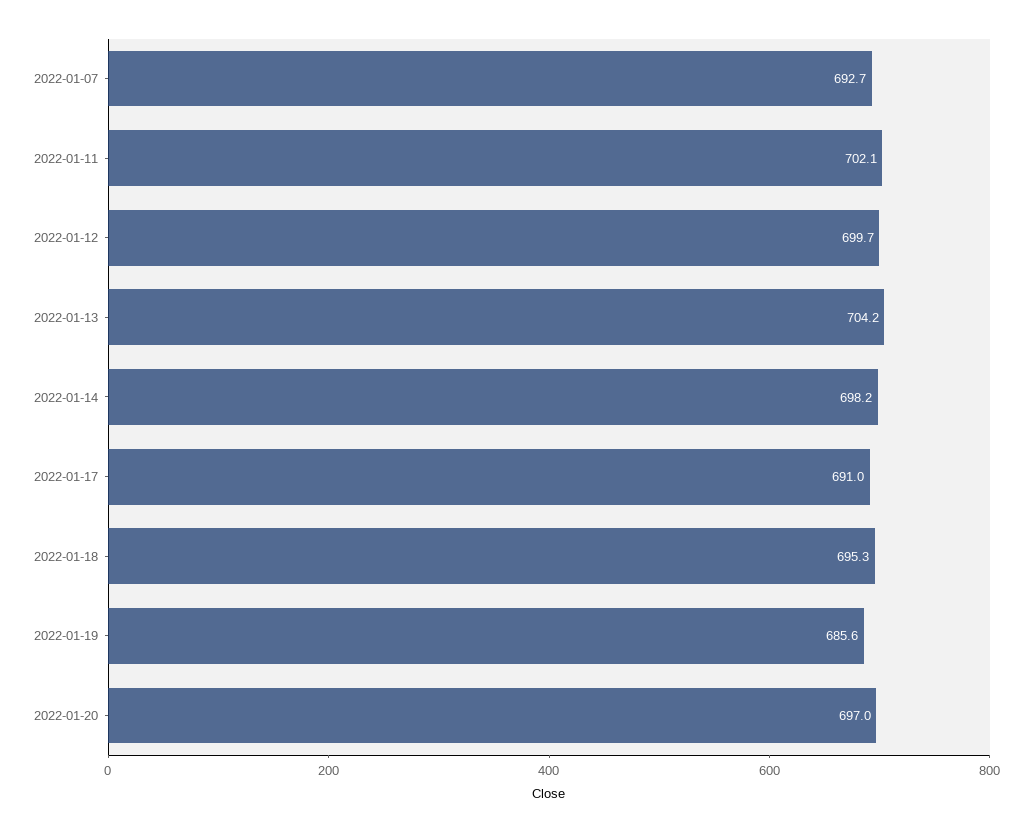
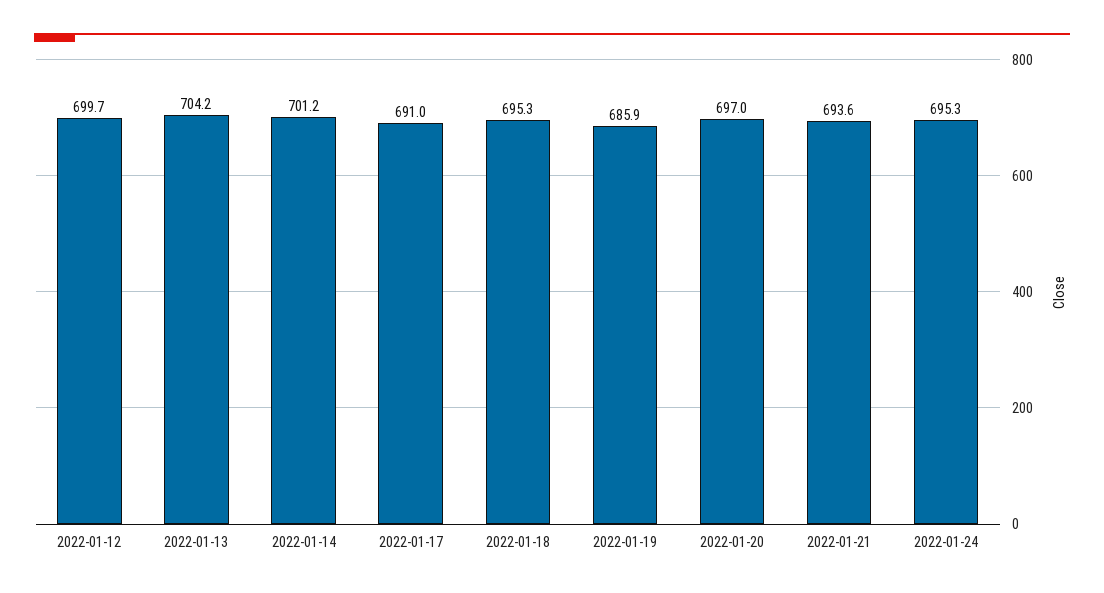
2022-01-07: 692.7 -> none
2022-01-11: 702.1 -> none
2022-01-14: 698.2 -> 701.2
2022-01-19: 685.6 -> 685.9
2022-01-21: none -> 693.6
2022-01-24: none -> 695.3

